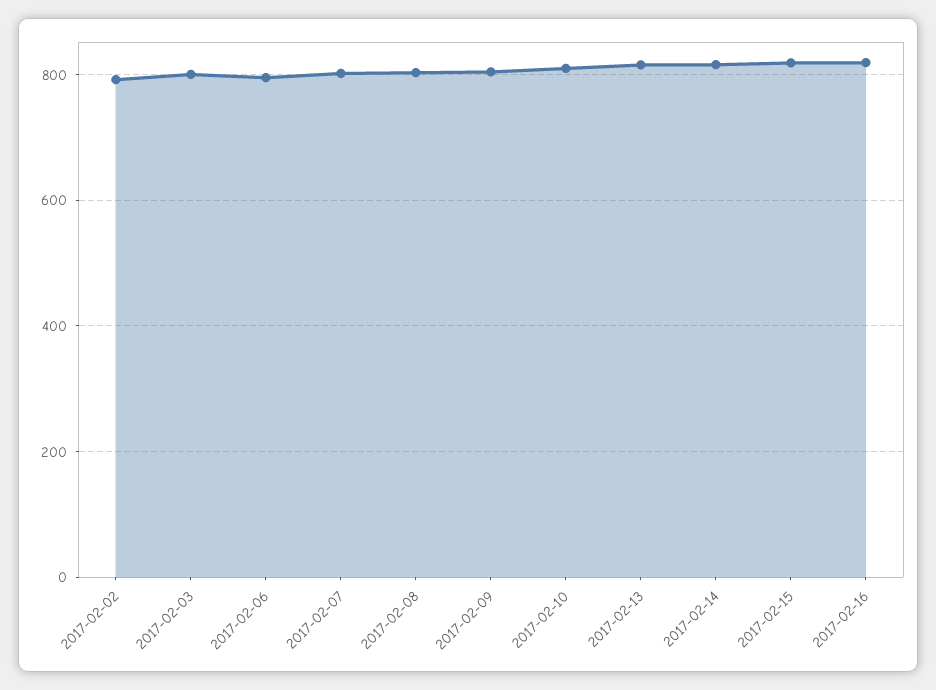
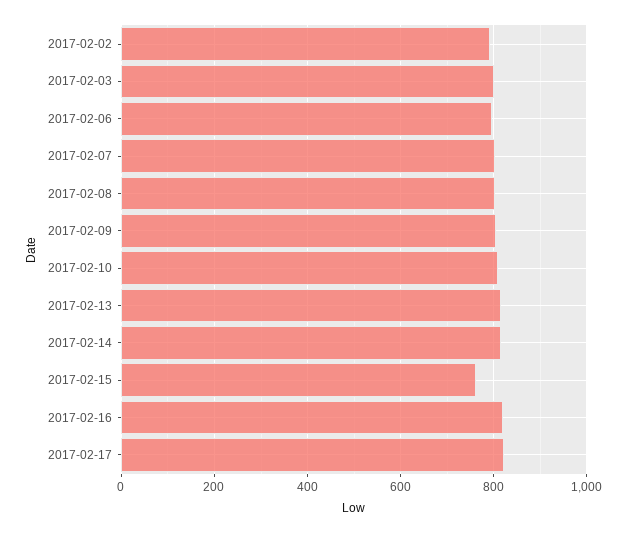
2017-02-15: 820 -> 760
2017-02-17: none -> 820

